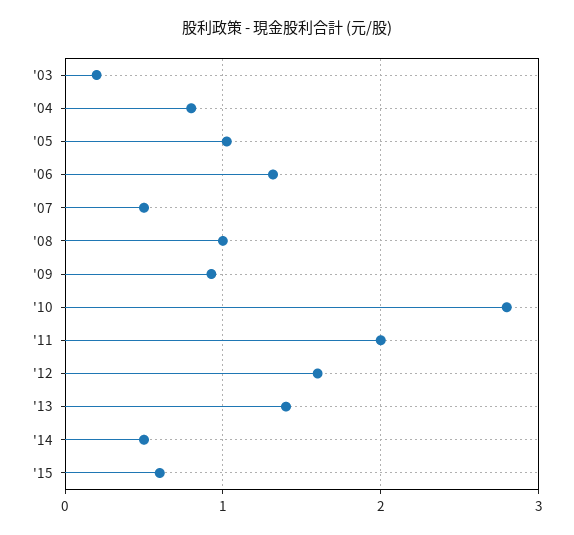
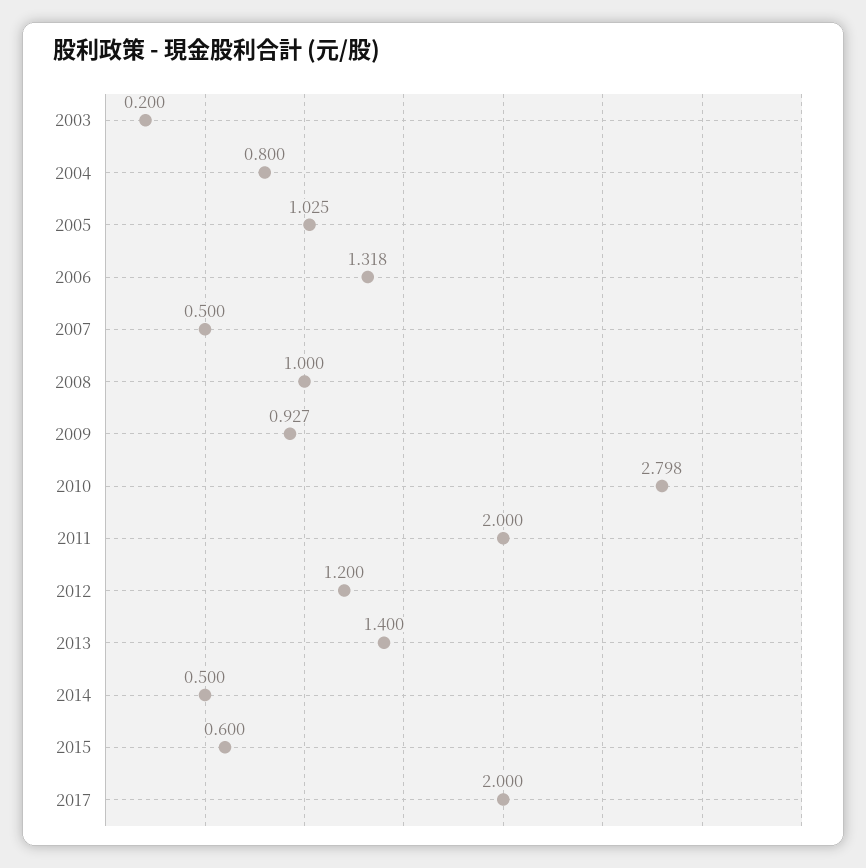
'12: 1.6 -> 1.2
2017: none -> 2

